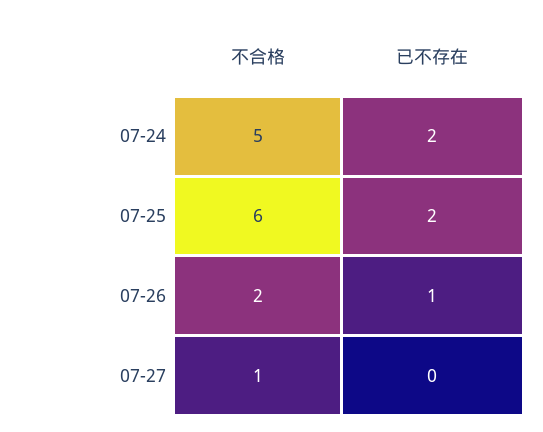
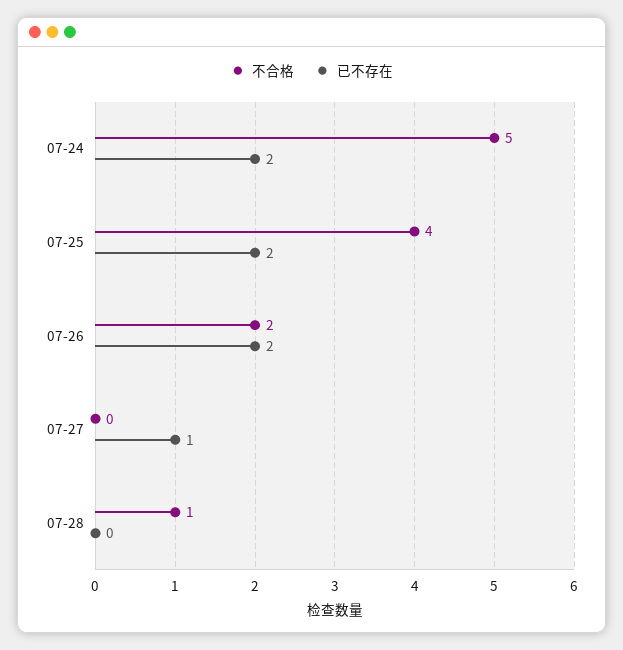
不合格, 07-25: 6 -> 4
已不存在, 07-26: 1 -> 2
不合格, 07-27: 1 -> 0
已不存在, 07-27: 0 -> 1
不合格, 07-28: none -> 1
已不存在, 07-28: none -> 0

